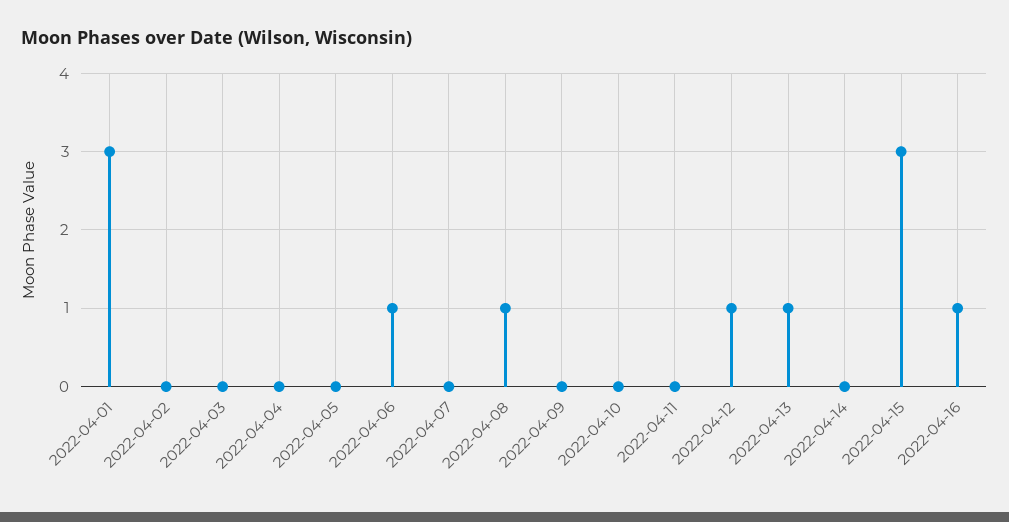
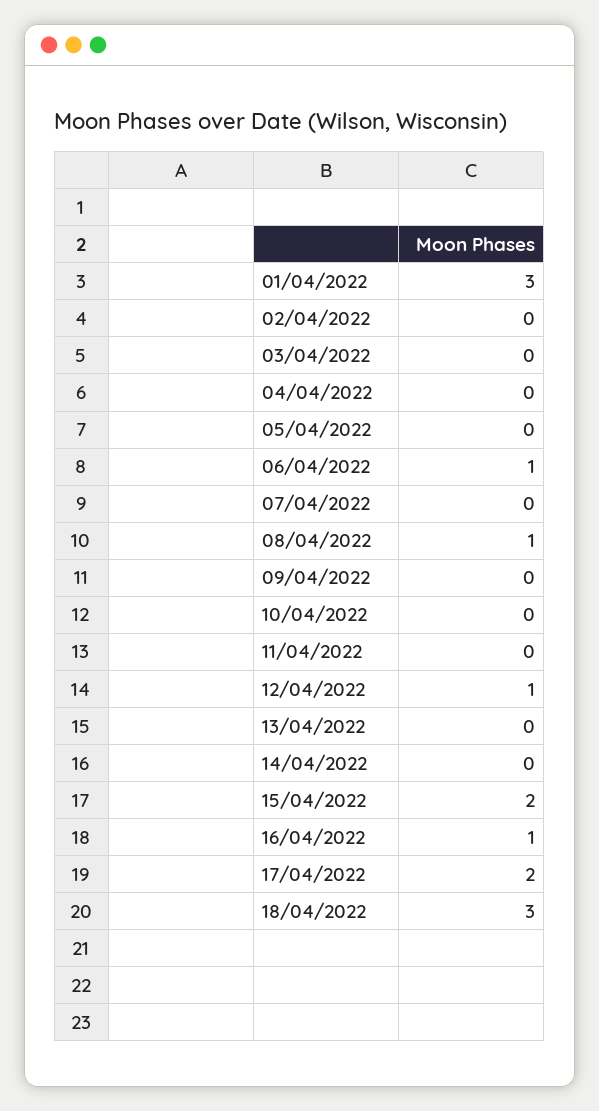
2022-04-13: 1 -> 0
2022-04-15: 3 -> 2
17/04/2022: none -> 2
18/04/2022: none -> 3

